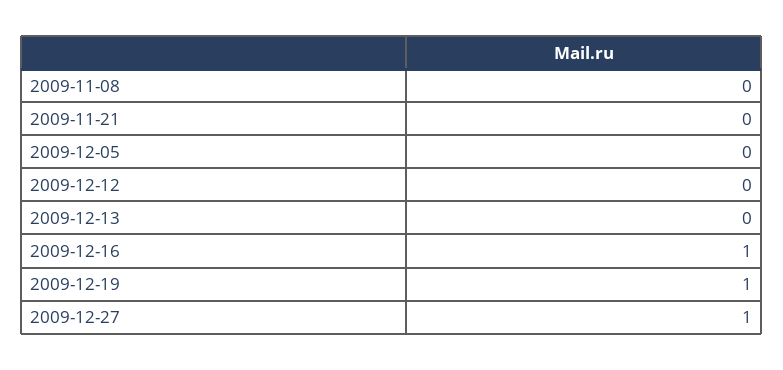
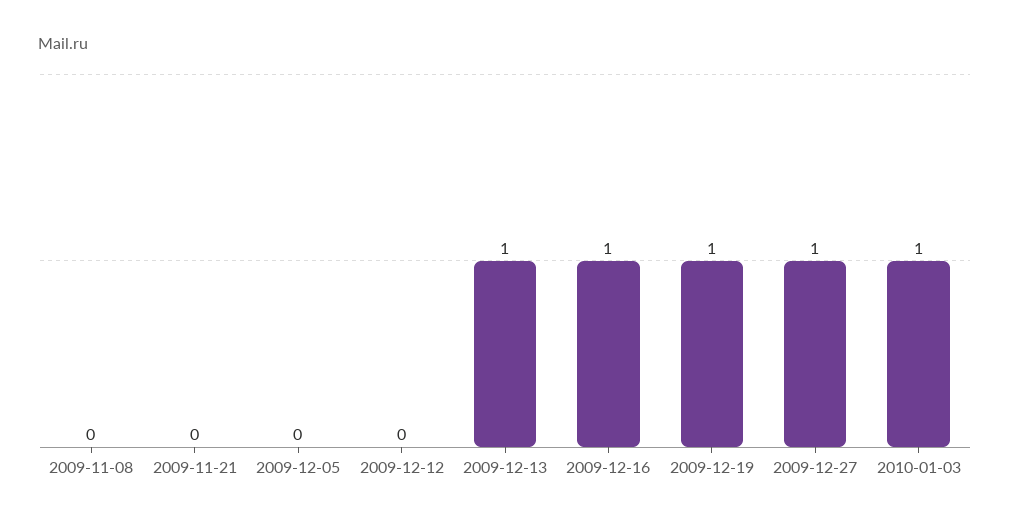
2009-12-13: 0 -> 1
2010-01-03: none -> 1

